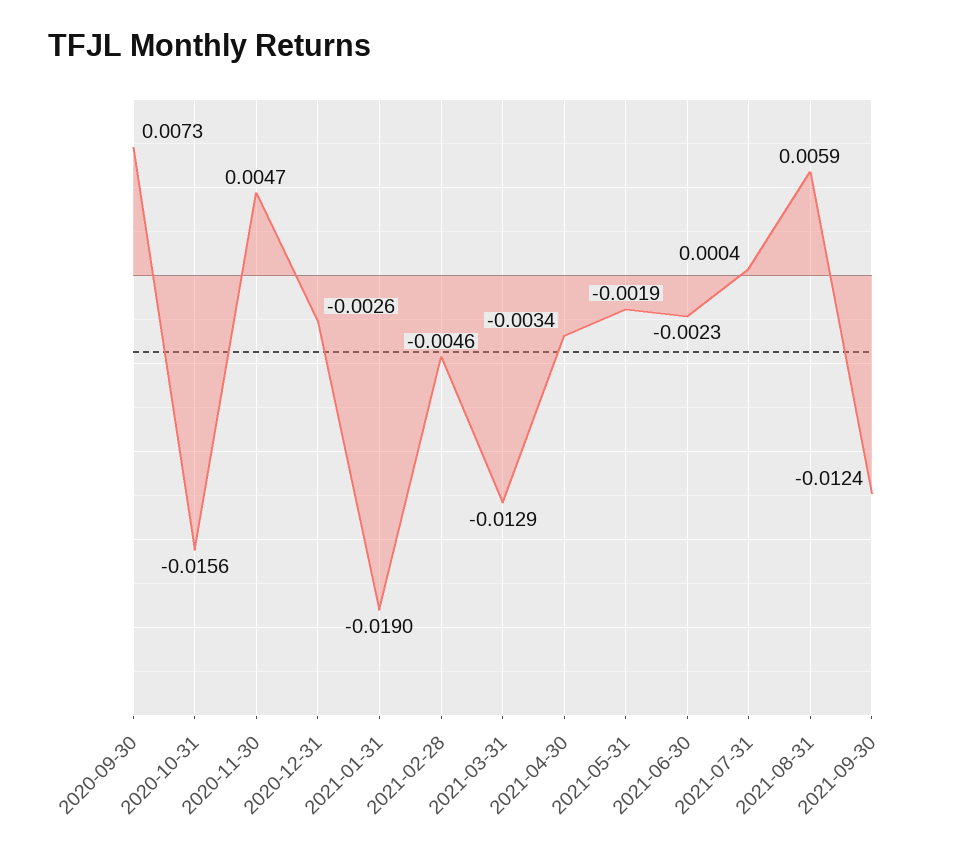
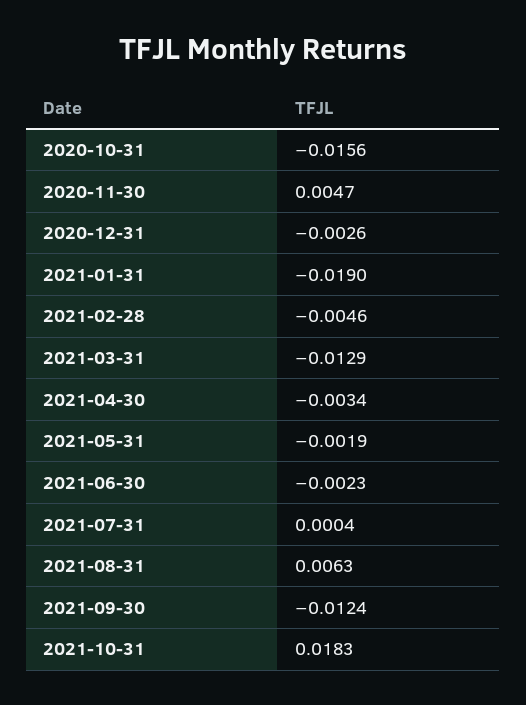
2020-09-30: 0.0073 -> none
2021-08-31: 0.0059 -> 0.0063
2021-10-31: none -> 0.0183

